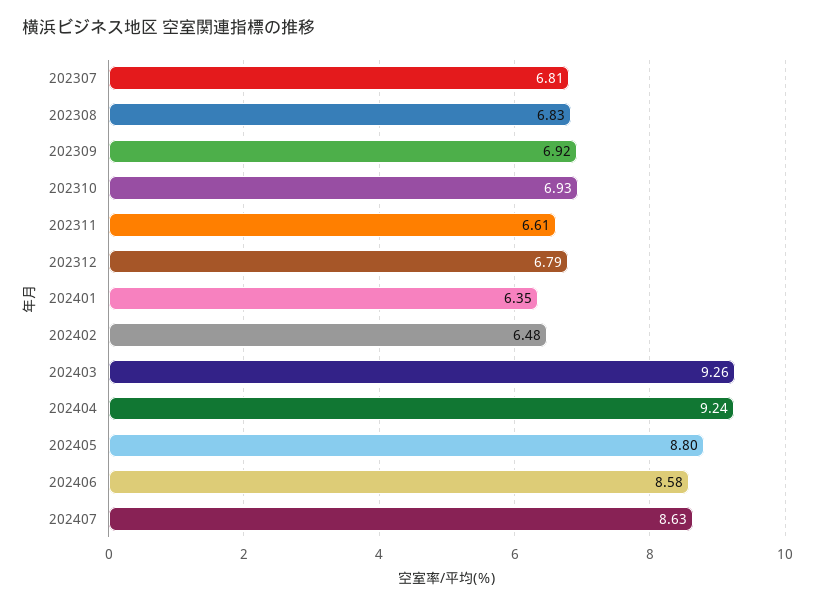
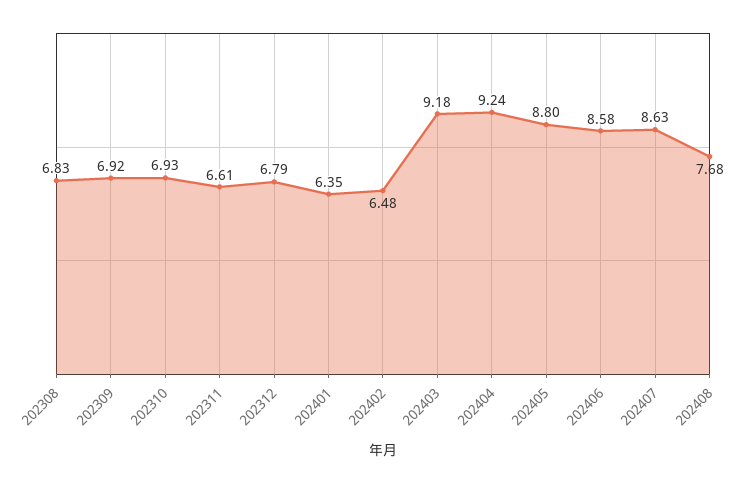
202307: 6.81 -> none
202403: 9.26 -> 9.18
202408: none -> 7.68

